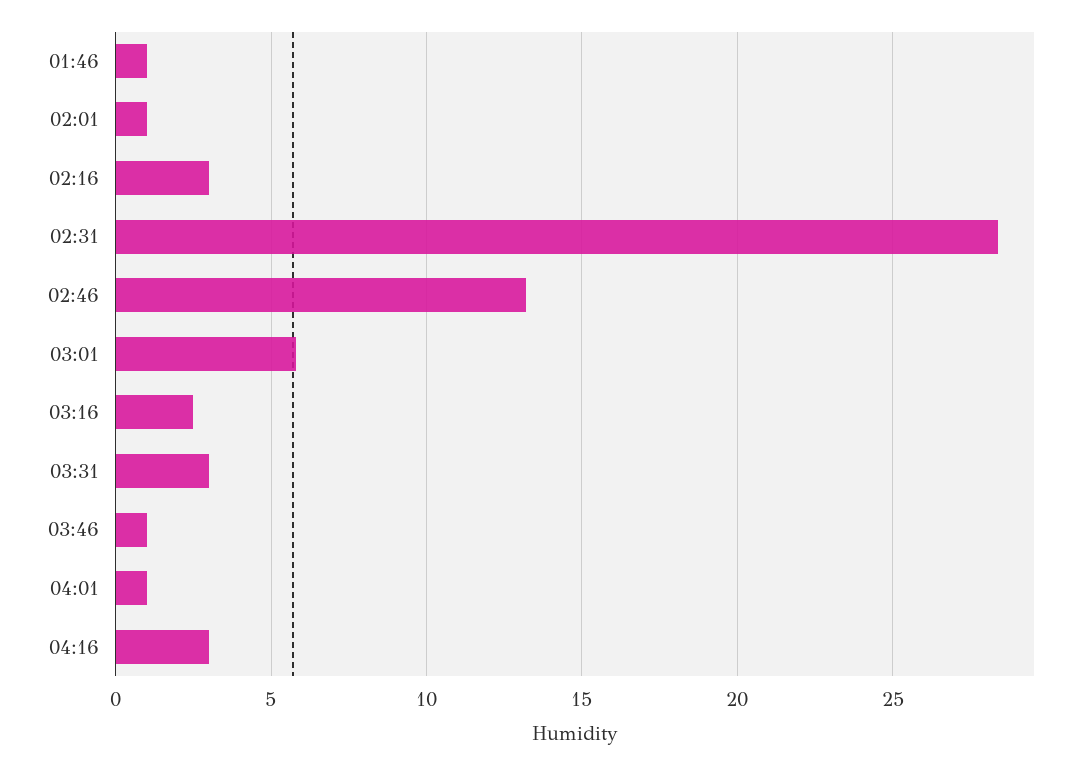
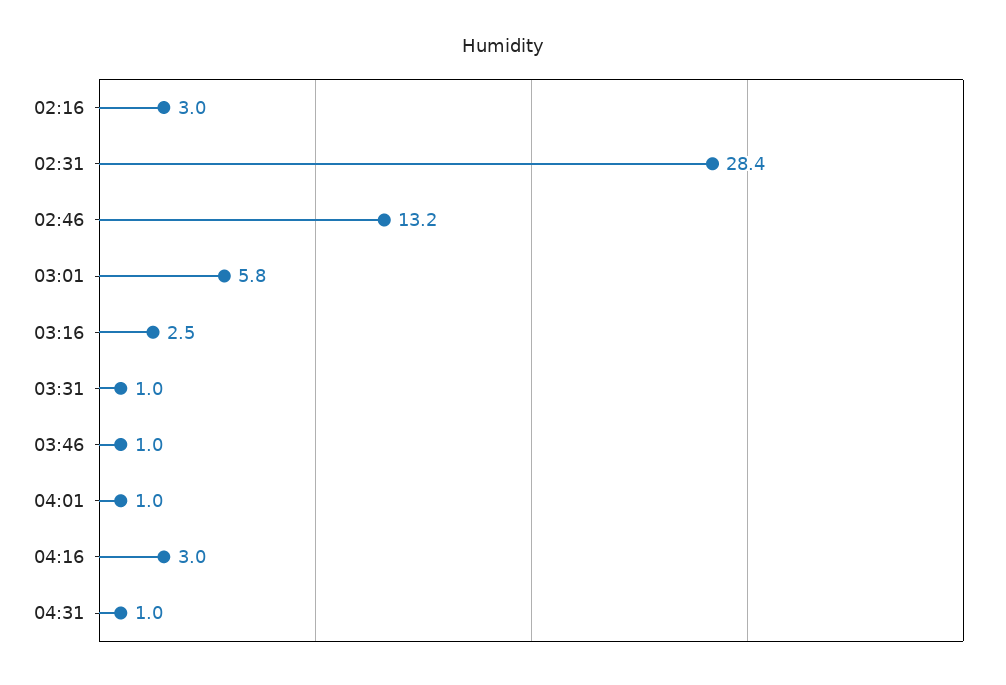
01:46: 1 -> none
02:01: 1 -> none
03:31: 3 -> 1
04:31: none -> 1

